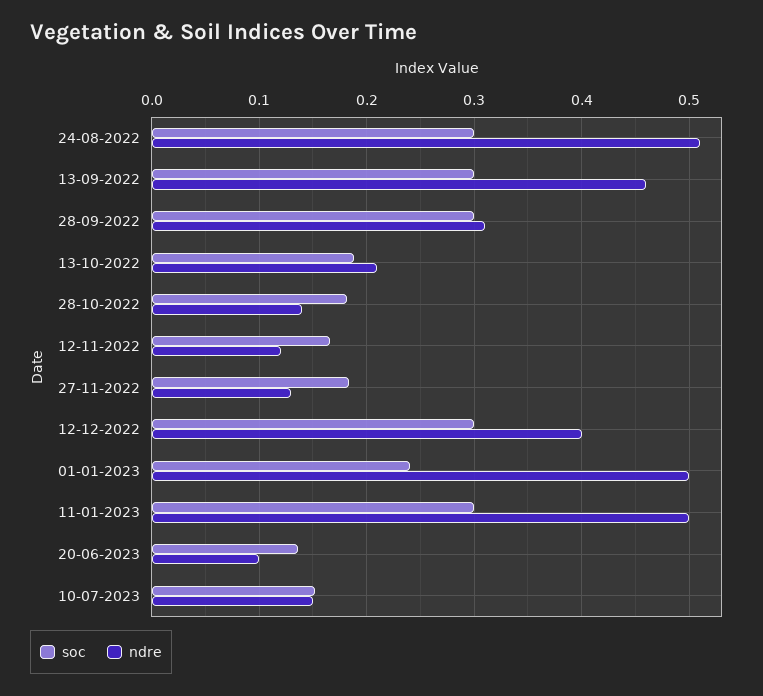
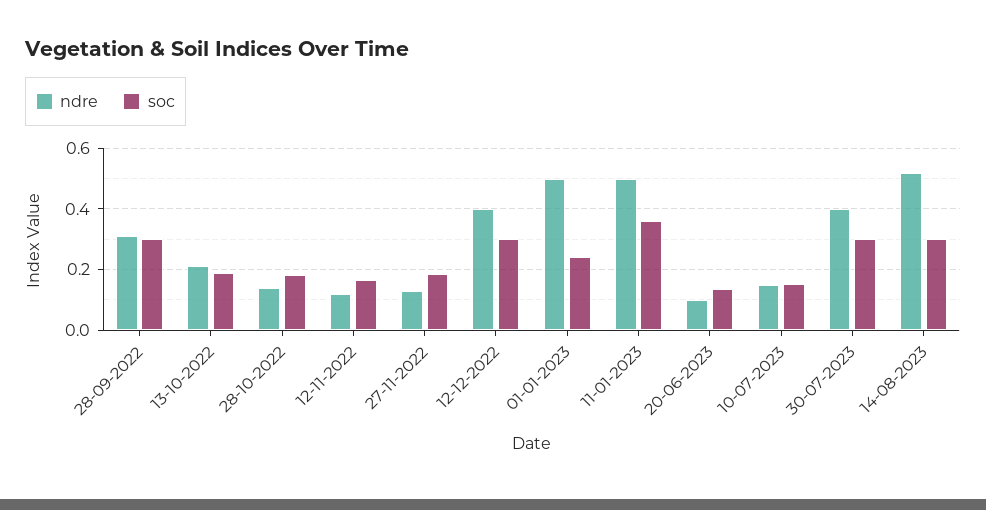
soc, 24-08-2022: 0.3 -> none
ndre, 24-08-2022: 0.51 -> none
soc, 13-09-2022: 0.3 -> none
ndre, 13-09-2022: 0.46 -> none
soc, 11-01-2023: 0.3 -> 0.36
ndre, 30-07-2023: none -> 0.4
soc, 30-07-2023: none -> 0.3
ndre, 14-08-2023: none -> 0.52
soc, 14-08-2023: none -> 0.3

